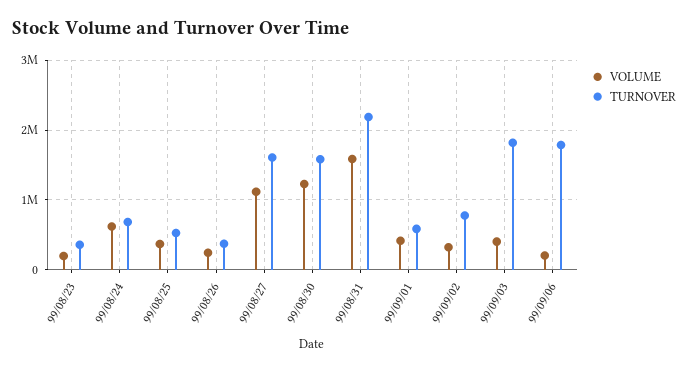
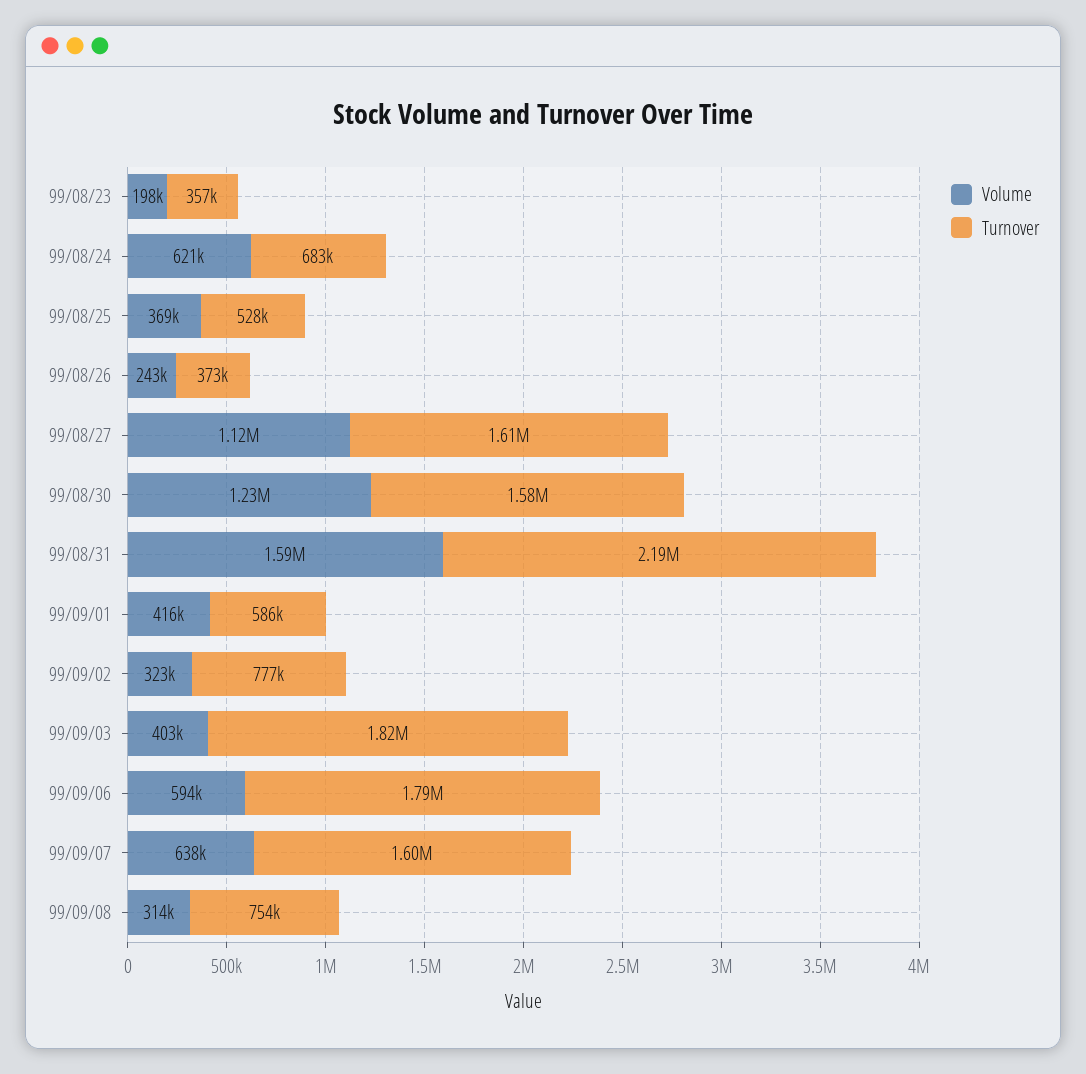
VOLUME, 99/09/06: 200000 -> 594000
VOLUME, 99/09/07: none -> 638000
TURNOVER, 99/09/07: none -> 1600000
VOLUME, 99/09/08: none -> 314000
TURNOVER, 99/09/08: none -> 754000

